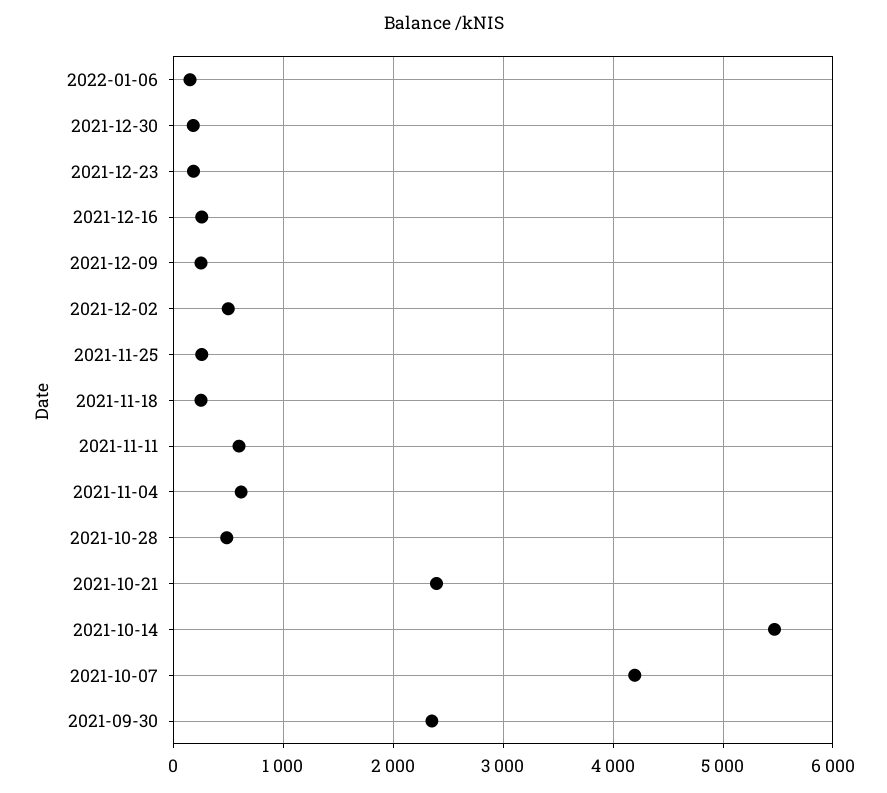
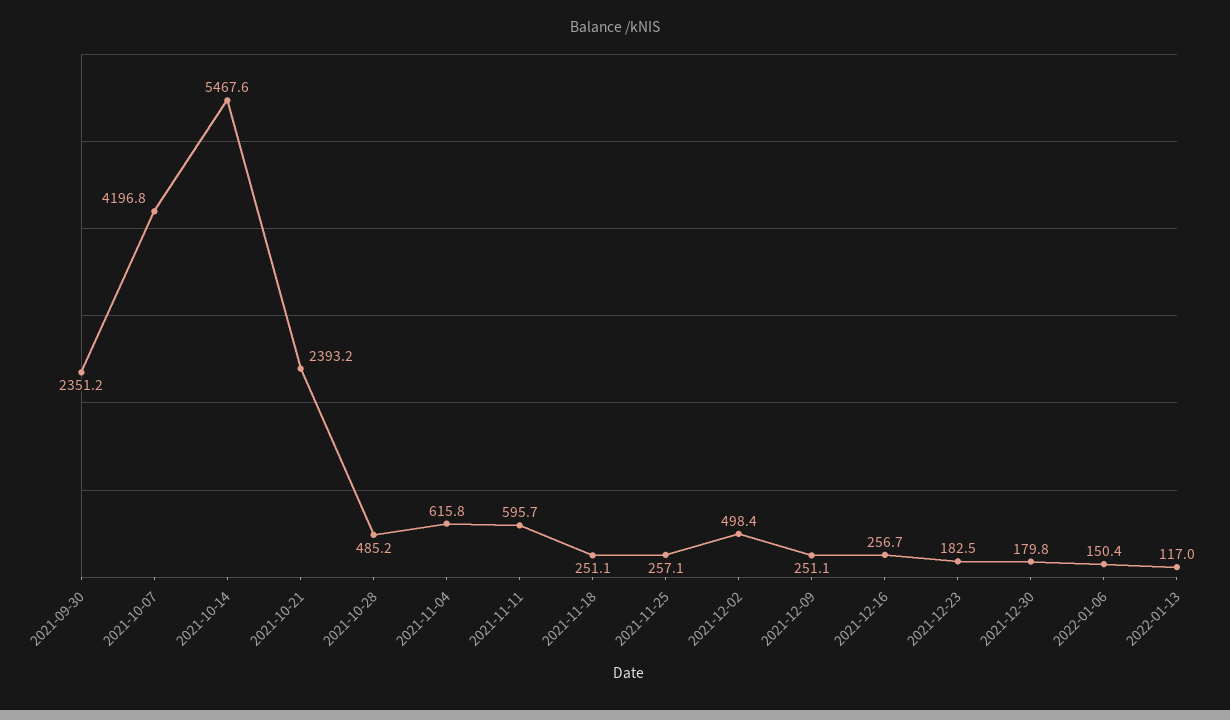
2022-01-13: none -> 117

